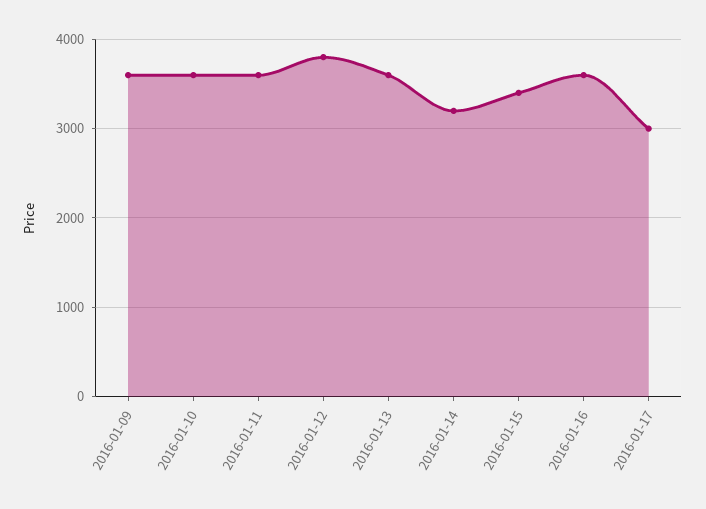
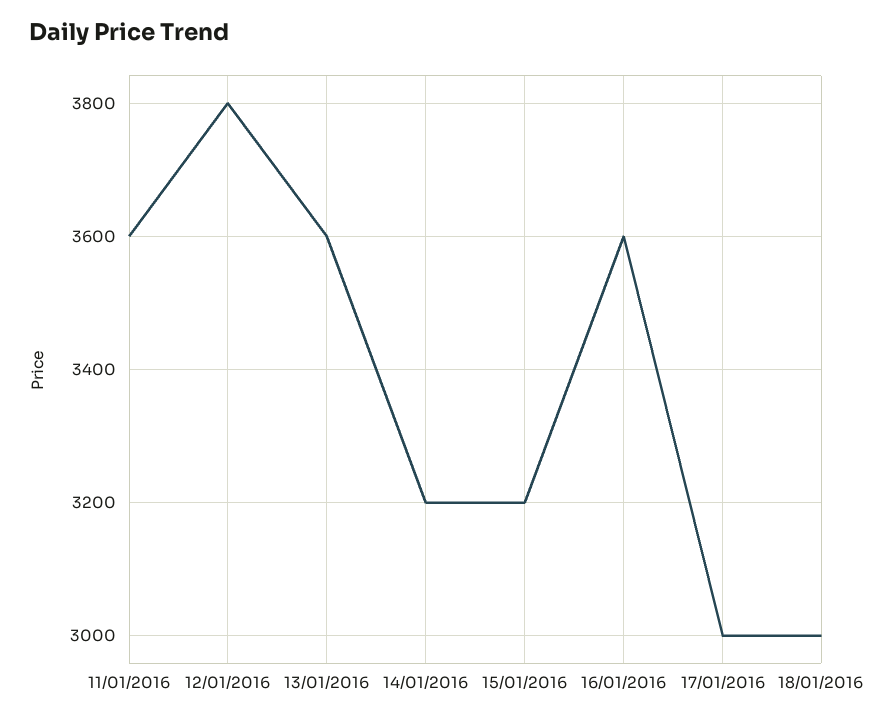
2016-01-09: 3600 -> none
2016-01-10: 3600 -> none
2016-01-15: 3400 -> 3200
18/01/2016: none -> 3000

